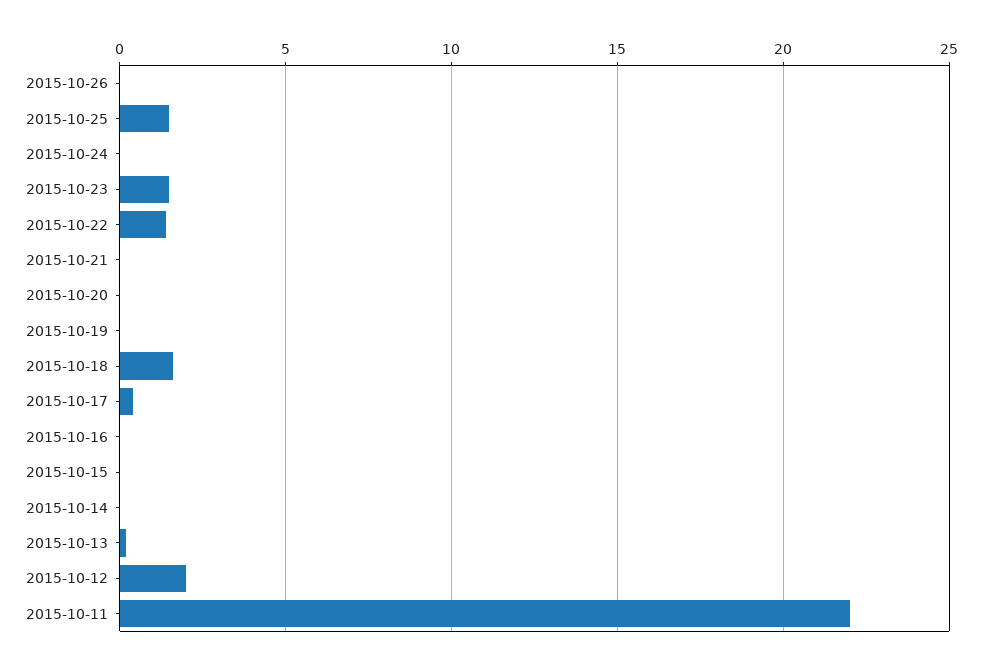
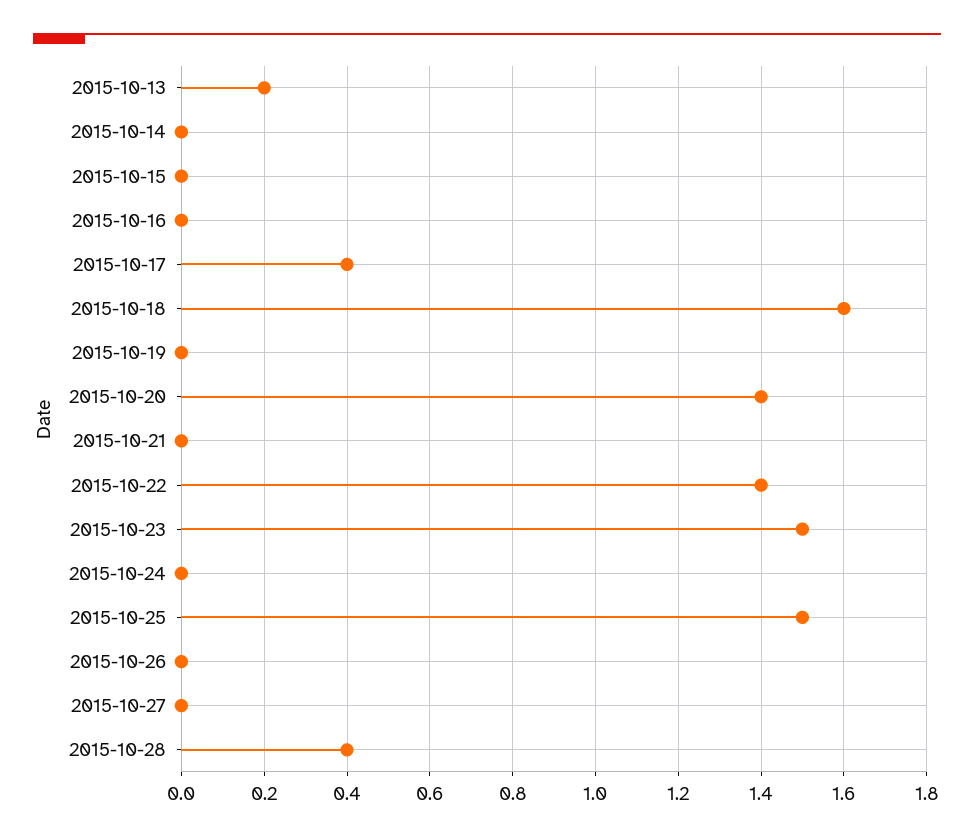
2015-10-20: 0 -> 1.4
2015-10-12: 2 -> none
2015-10-11: 22 -> none
2015-10-27: none -> 0
2015-10-28: none -> 0.4

